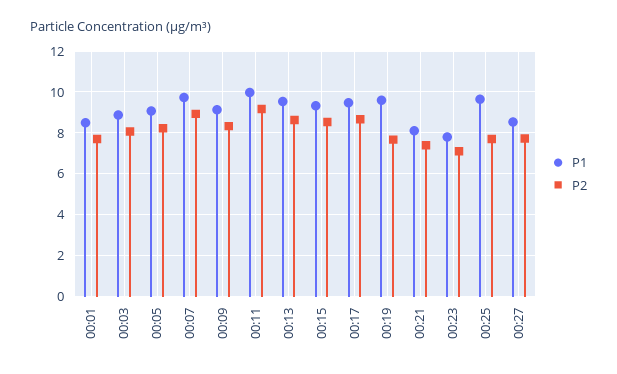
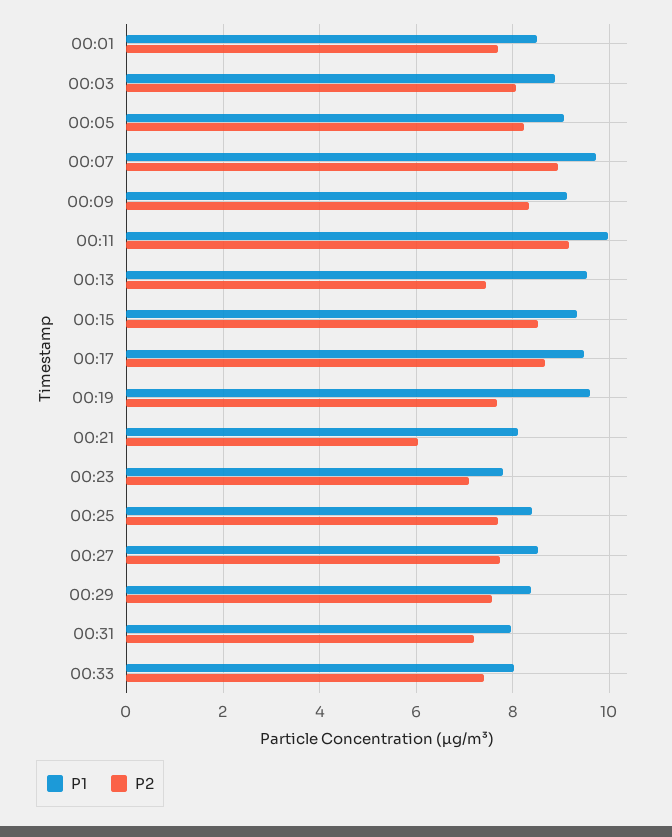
P2, 00:13: 8.5 -> 7.4
P2, 00:21: 7.5 -> 6
P1, 00:25: 9.5 -> 8.4
P1, 00:29: none -> 8.4
P2, 00:29: none -> 7.6
P1, 00:31: none -> 8
P2, 00:31: none -> 7.2
P1, 00:33: none -> 8
P2, 00:33: none -> 7.4

